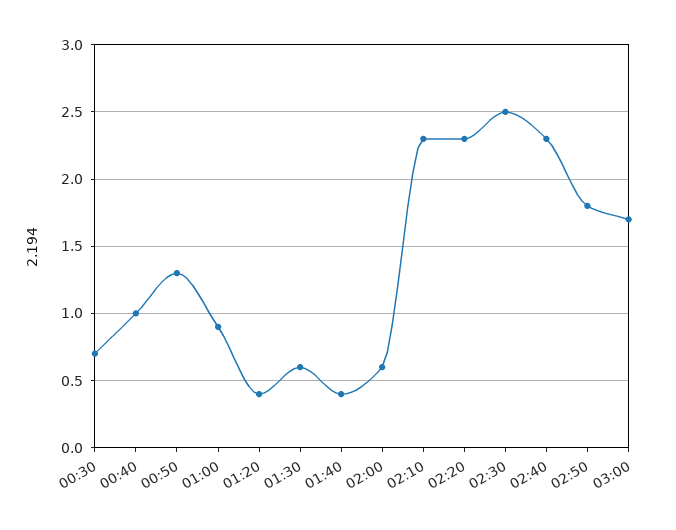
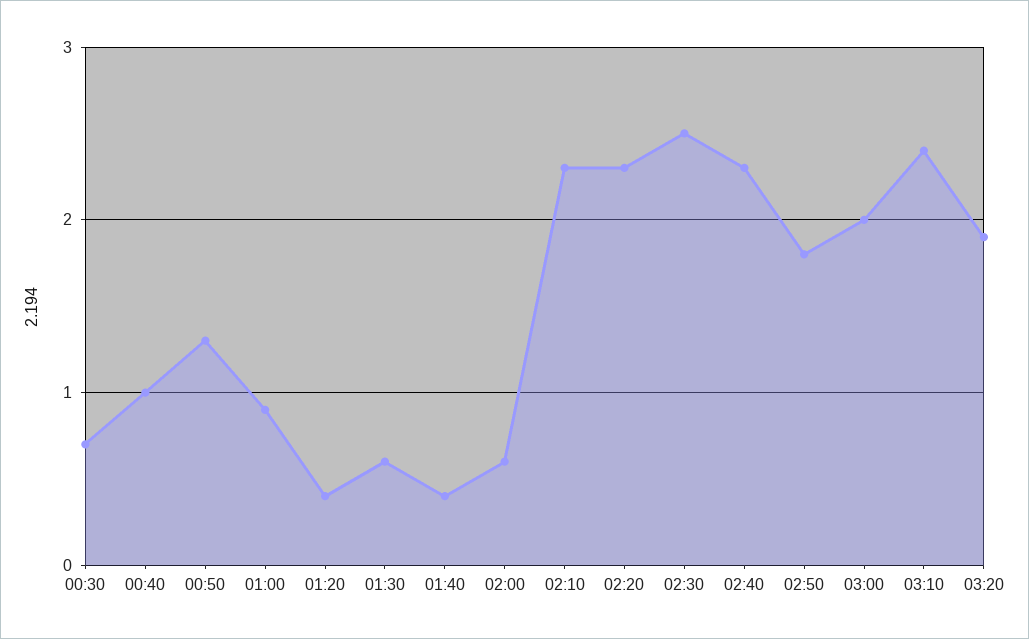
03:00: 1.7 -> 2
03:10: none -> 2.4
03:20: none -> 1.9

